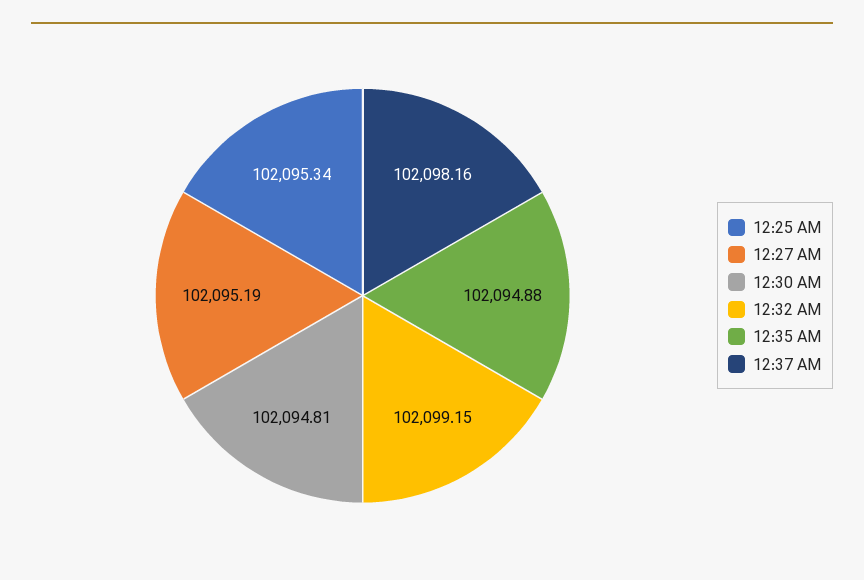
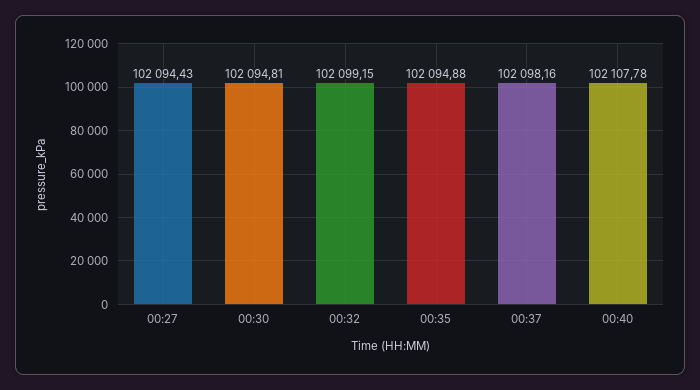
12:25 AM: 102095.34 -> none
12:27 AM: 102095.19 -> 102094.43
00:40: none -> 102107.78

